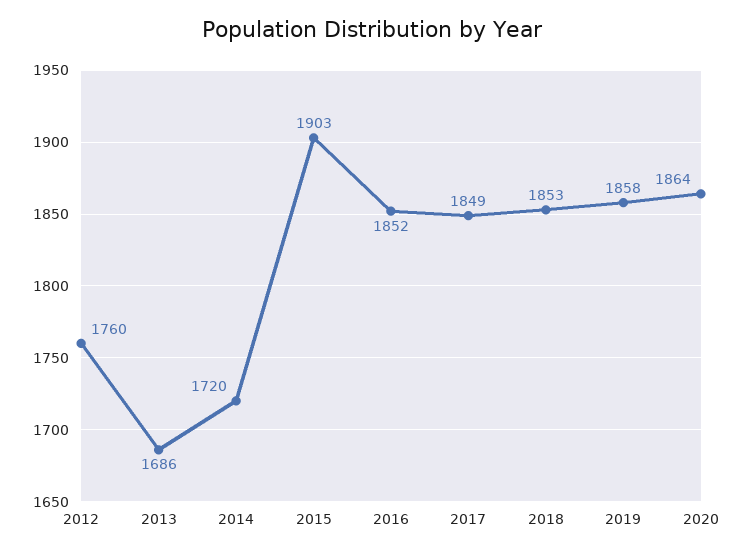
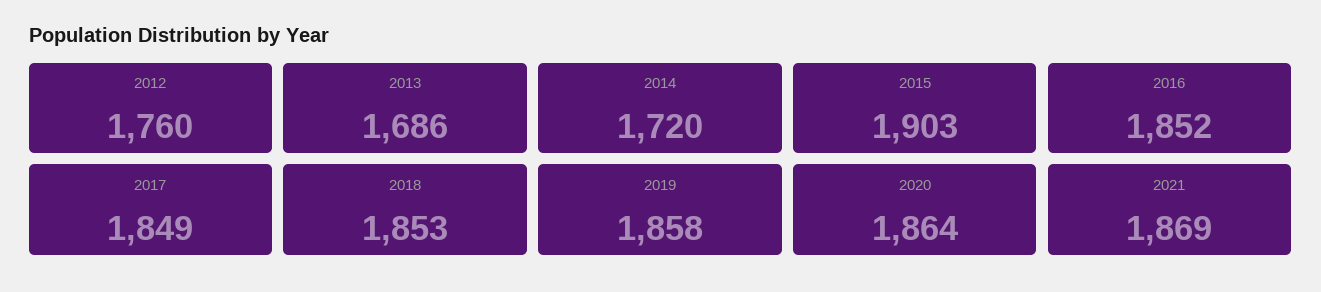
2021: none -> 1869

